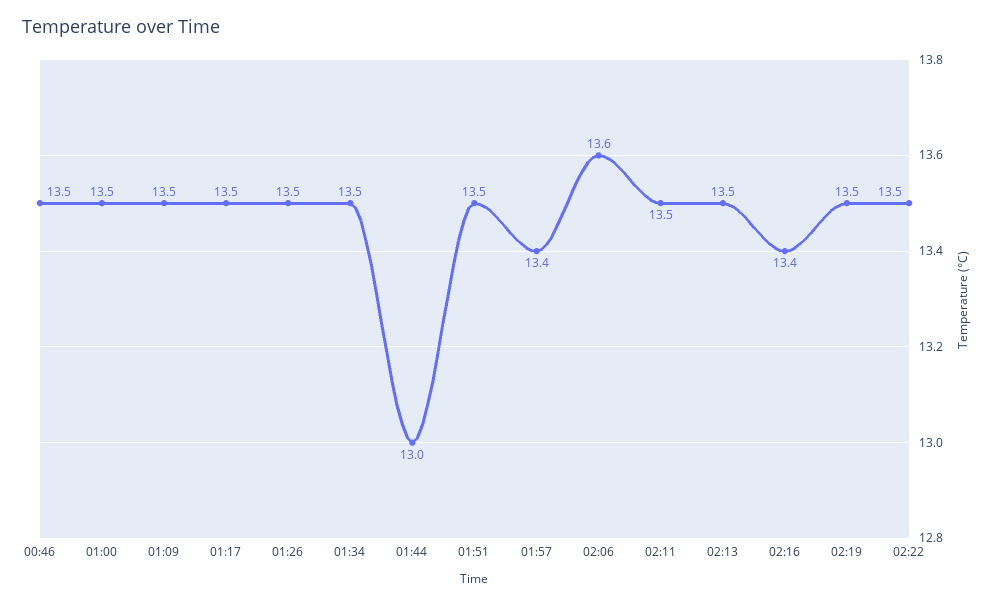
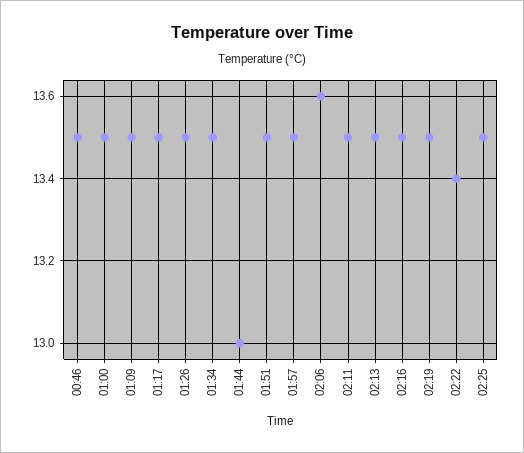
01:57: 13.4 -> 13.5
02:16: 13.4 -> 13.5
02:22: 13.5 -> 13.4
02:25: none -> 13.5

